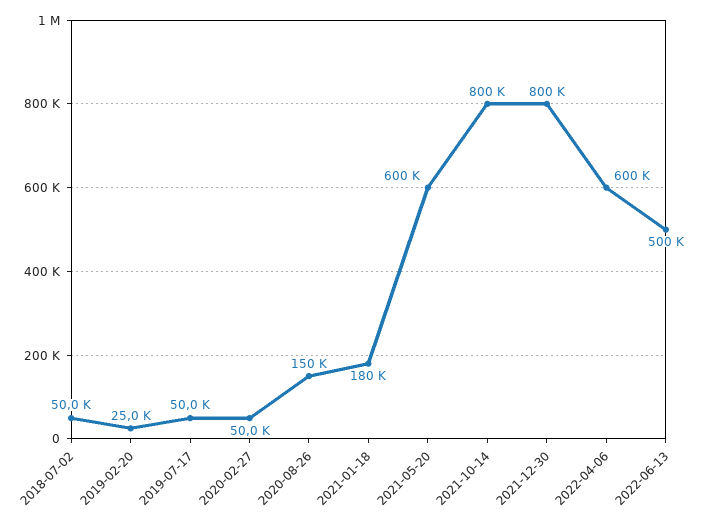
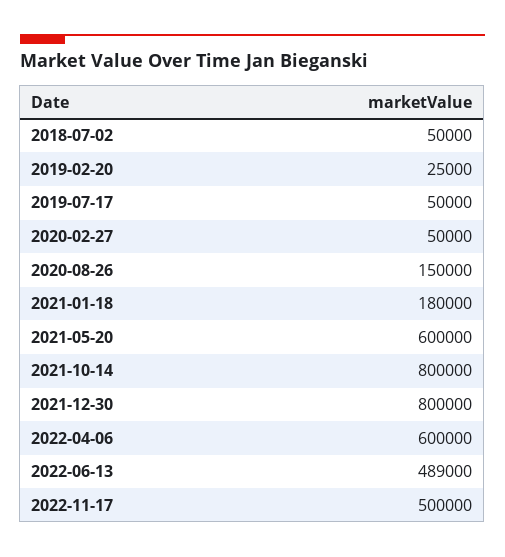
2022-06-13: 500000 -> 489000
2022-11-17: none -> 500000

